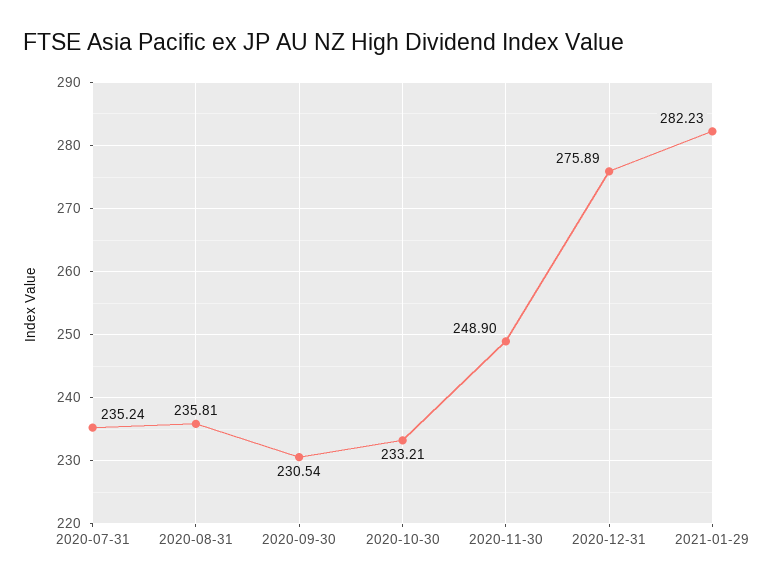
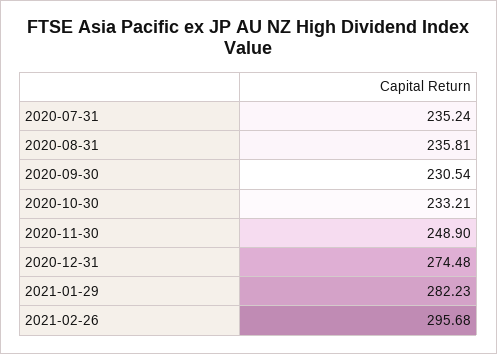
2020-12-31: 275.89 -> 274.48
2021-02-26: none -> 295.68

